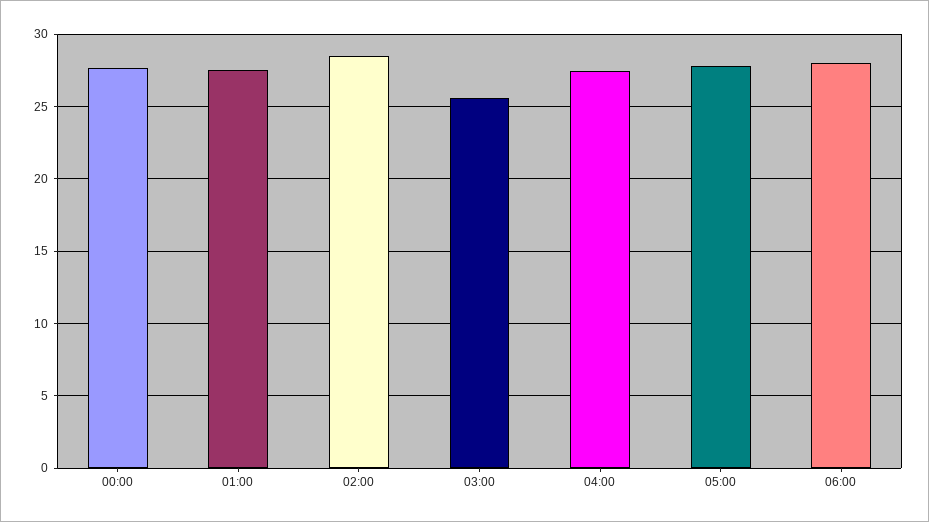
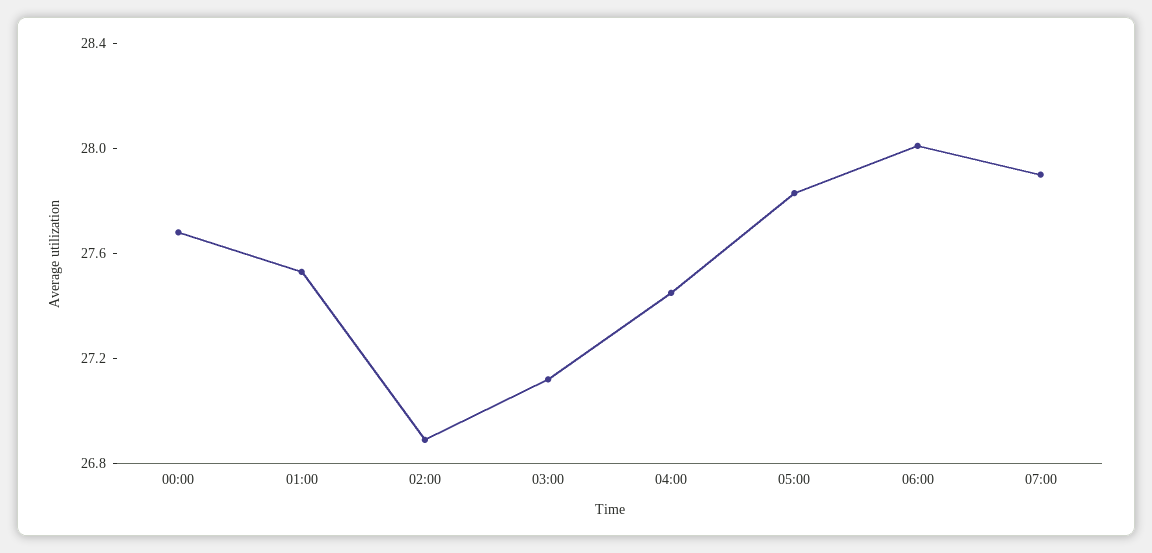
02:00: 28.5 -> 26.9
03:00: 25.5 -> 27.1
07:00: none -> 27.9

